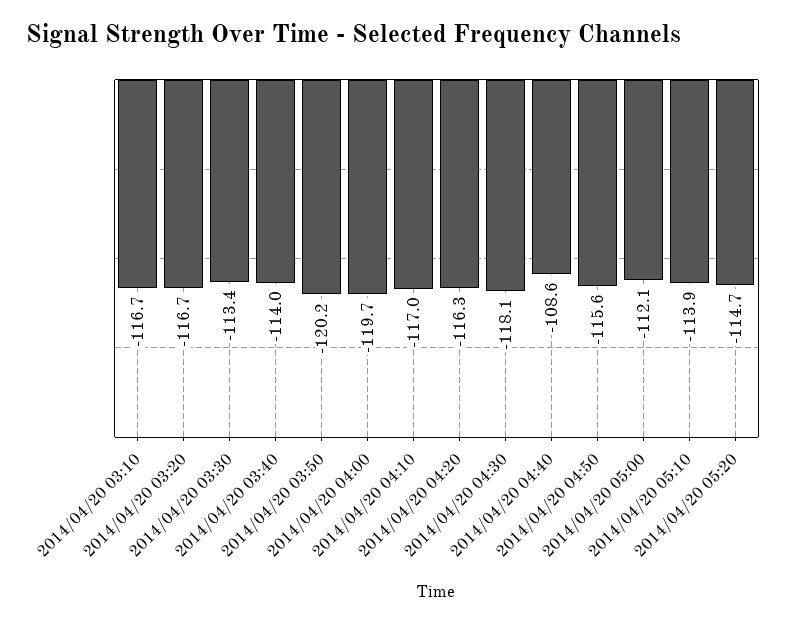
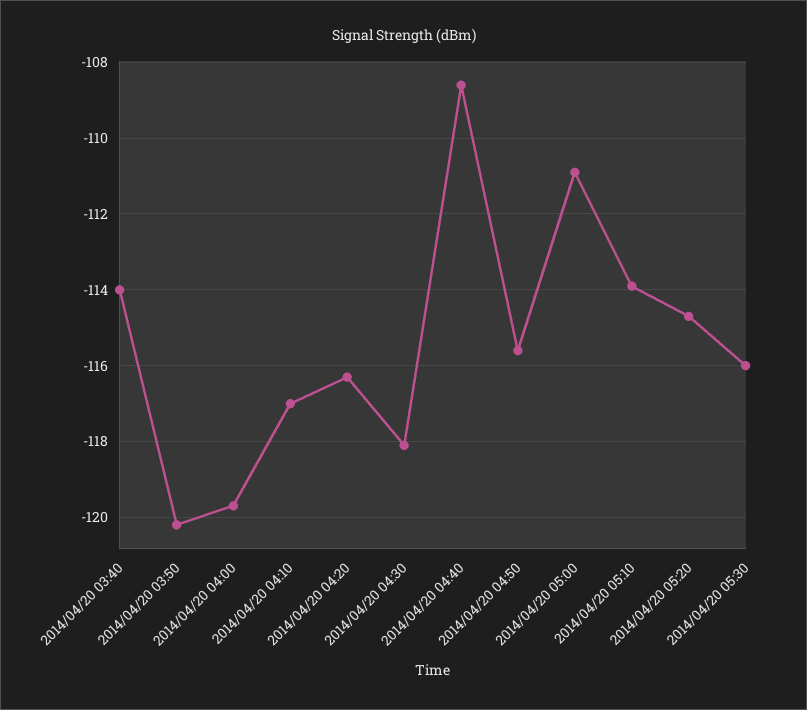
2014/04/20 03:10: -116.7 -> none
2014/04/20 03:20: -116.7 -> none
2014/04/20 03:30: -113.4 -> none
2014/04/20 05:00: -112.1 -> -111
2014/04/20 05:30: none -> -116

